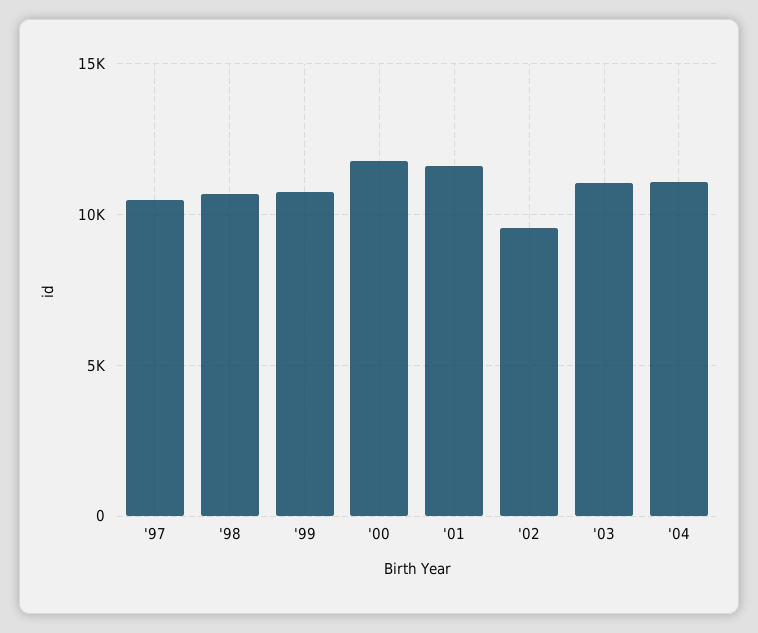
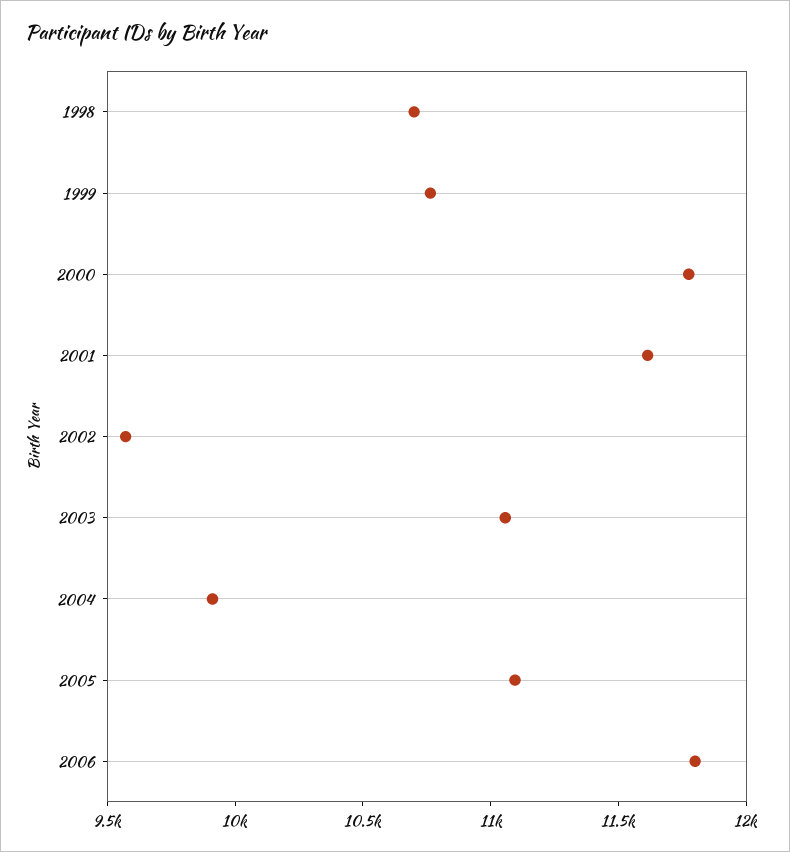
'97: 10500 -> none
'04: 11000 -> 9900
2005: none -> 11100
2006: none -> 11800

